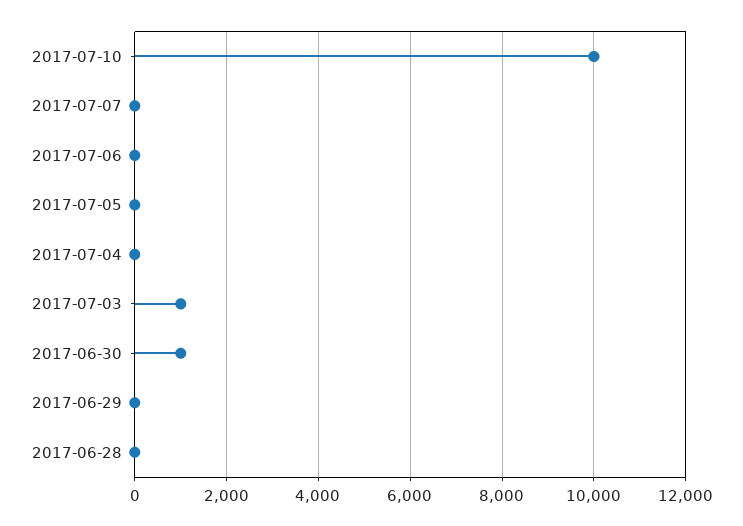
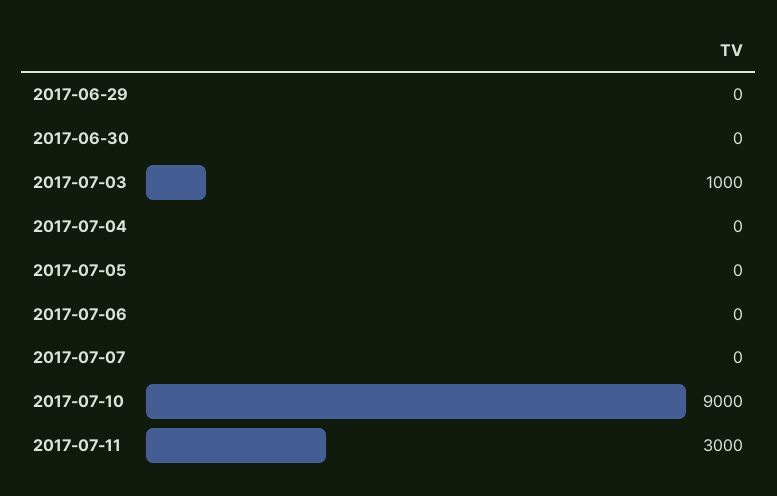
2017-07-10: 10000 -> 9000
2017-06-30: 1000 -> 0
2017-06-28: 0 -> none
2017-07-11: none -> 3000

